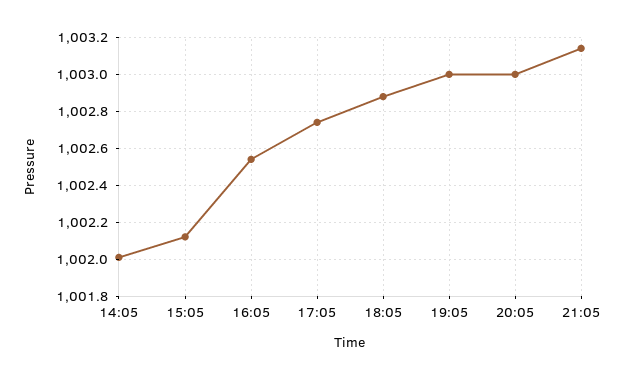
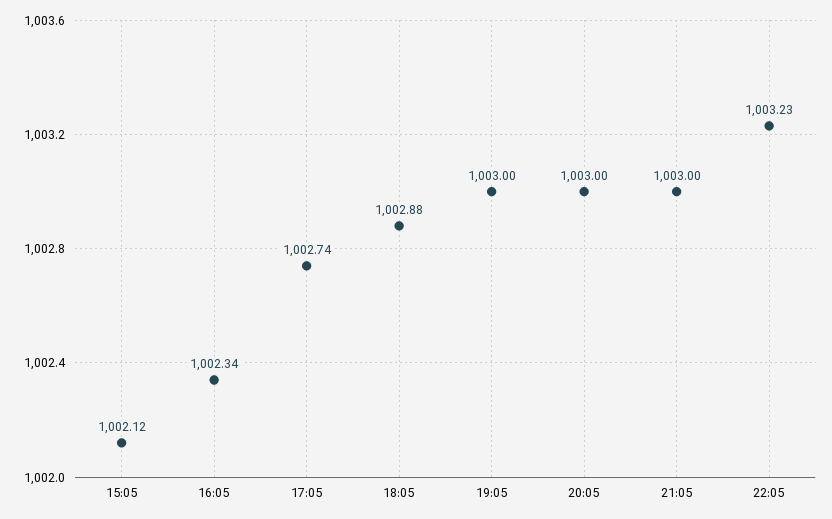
14:05: 1002 -> none
16:05: 1002.55 -> 1002.34
21:05: 1003.15 -> 1003
22:05: none -> 1003.23

